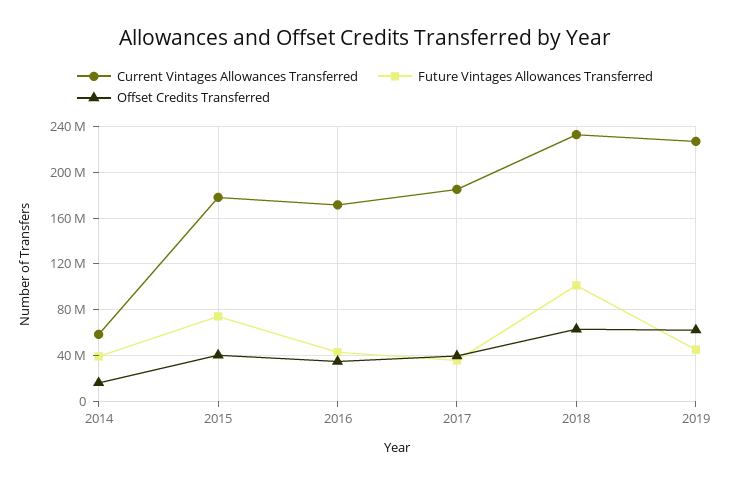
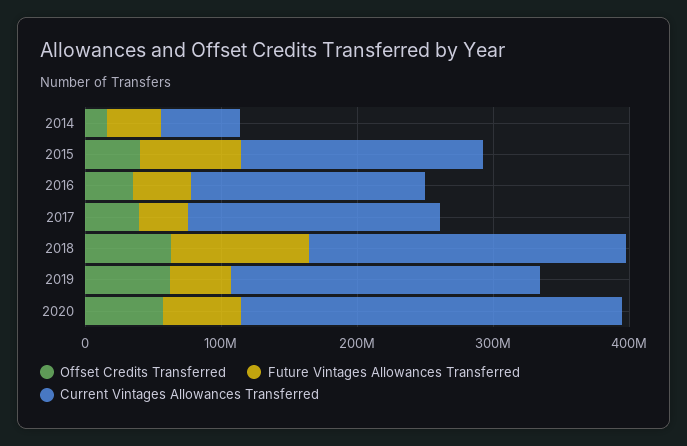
Offset Credits Transferred, 2020: none -> 60000000
Future Vintages Allowances Transferred, 2020: none -> 60000000
Current Vintages Allowances Transferred, 2020: none -> 280000000

